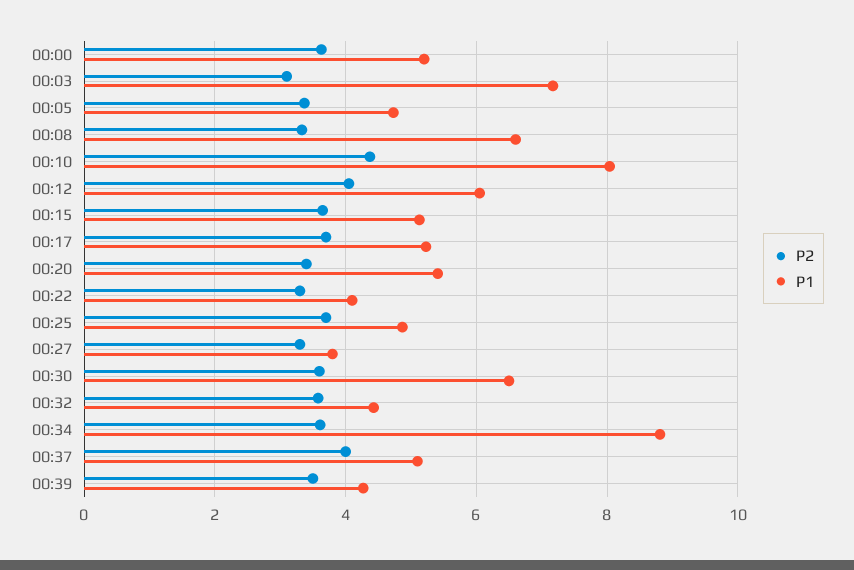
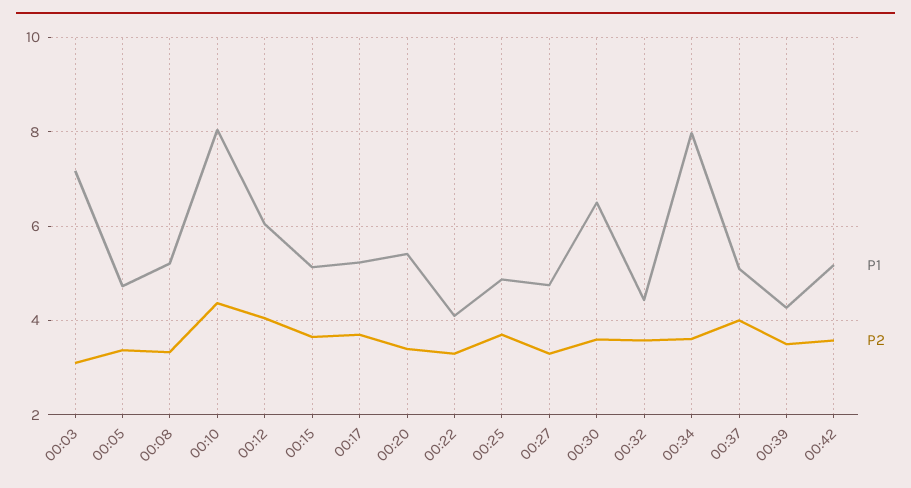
P2, 00:00: 3.6 -> none
P1, 00:00: 5.2 -> none
P1, 00:08: 6.6 -> 5.2
P1, 00:27: 3.8 -> 4.8
P1, 00:34: 8.8 -> 8
P1, 00:42: none -> 5.2
P2, 00:42: none -> 3.6

